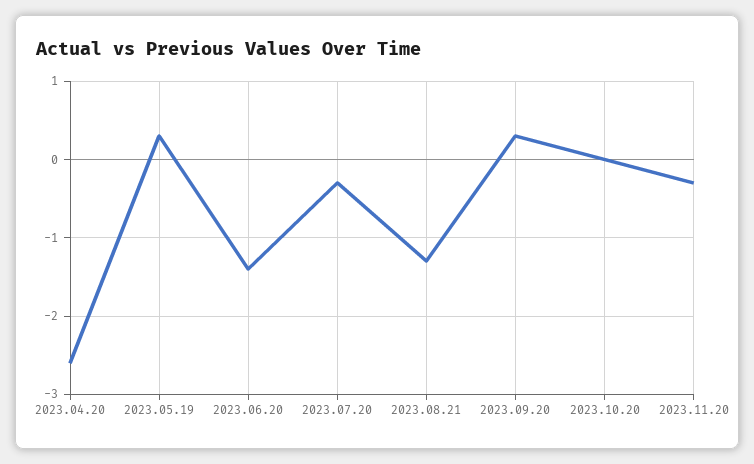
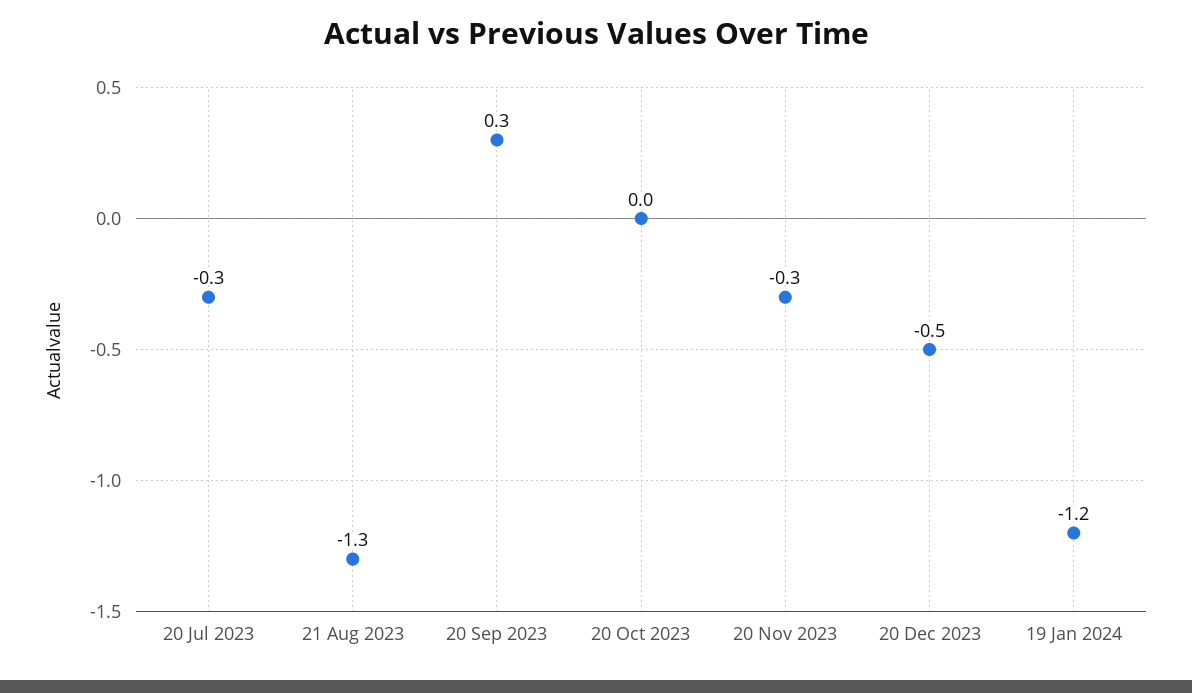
2023.04.20: -2.6 -> none
2023.05.19: 0.3 -> none
2023.06.20: -1.4 -> none
20 Dec 2023: none -> -0.5
19 Jan 2024: none -> -1.2

